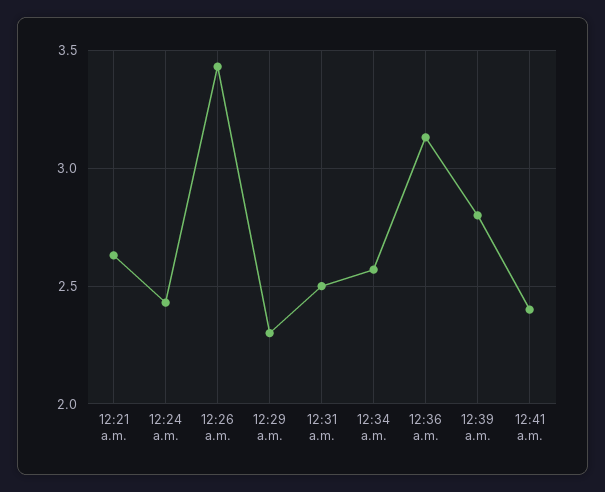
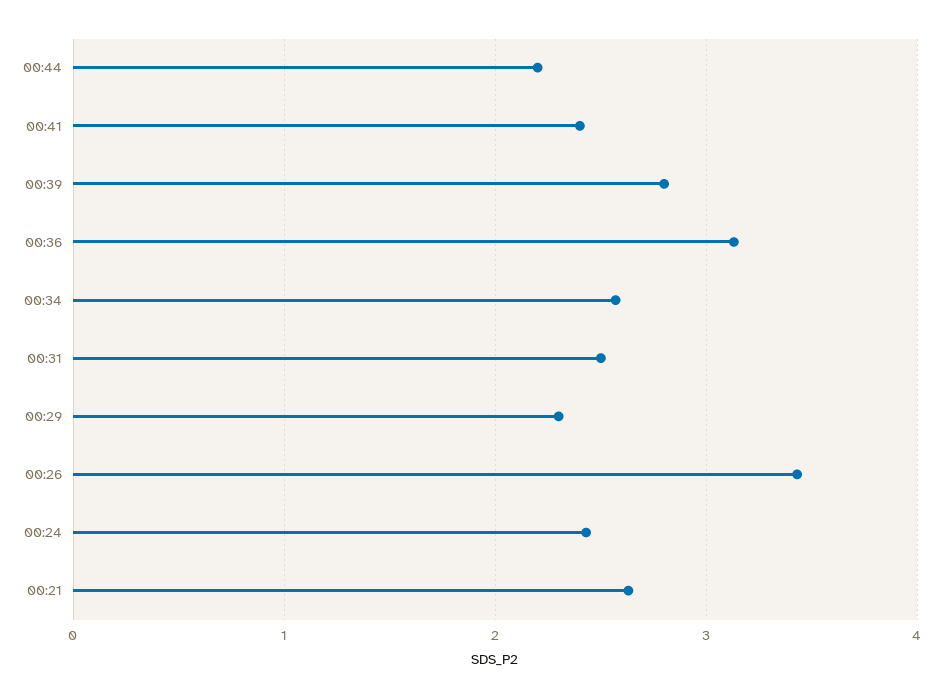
00:44: none -> 2.2

